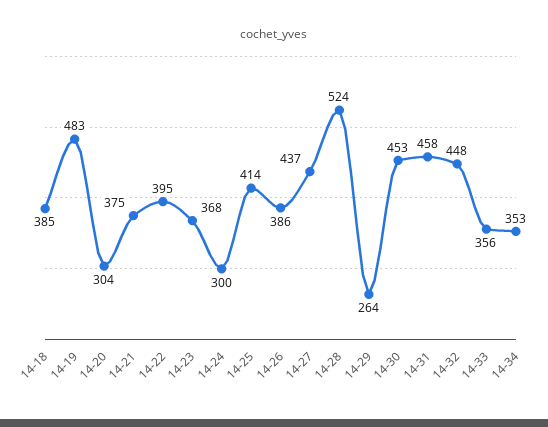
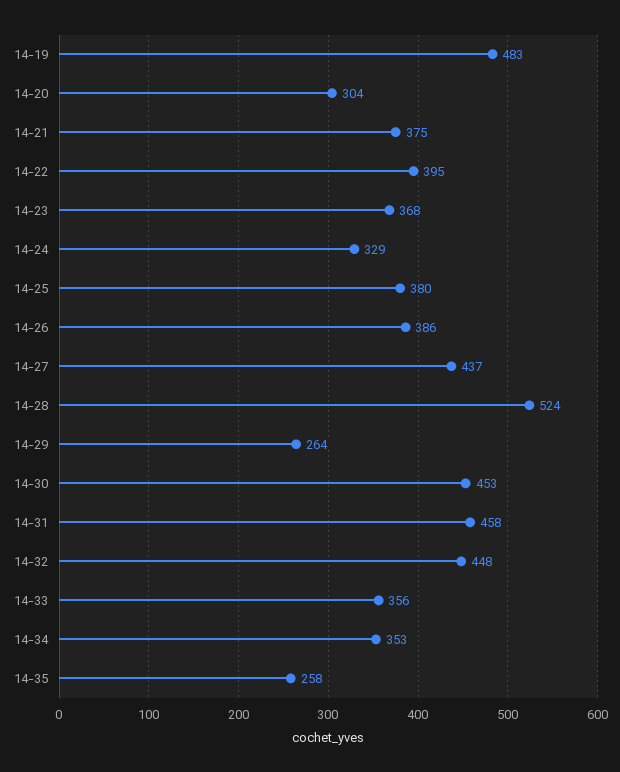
14-18: 385 -> none
14-24: 300 -> 329
14-25: 414 -> 380
14-35: none -> 258

